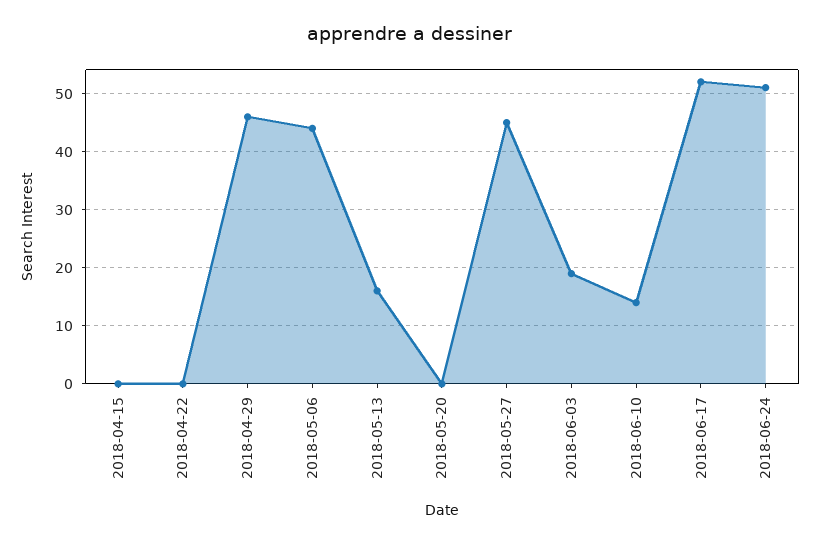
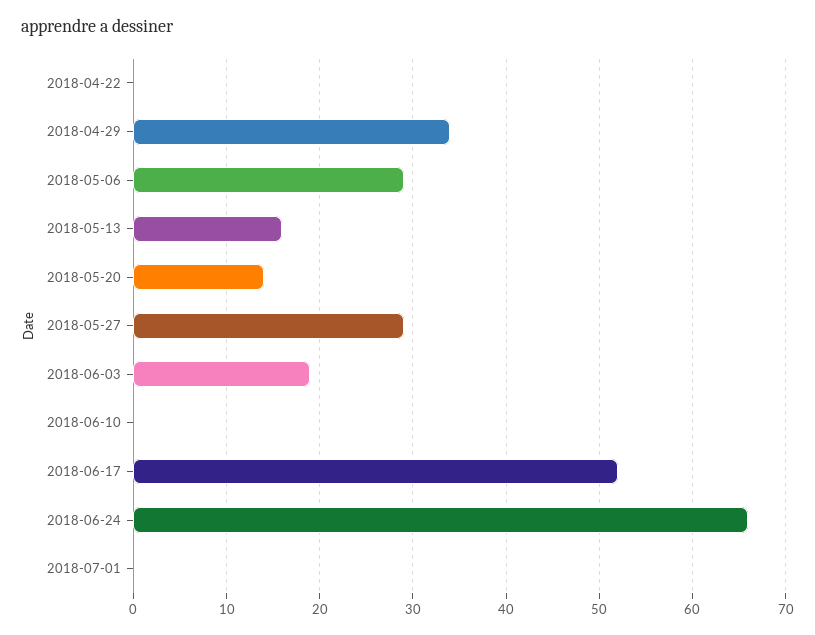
2018-04-15: 0 -> none
2018-04-29: 45 -> 34
2018-05-06: 45 -> 29
2018-05-20: 0 -> 14
2018-05-27: 45 -> 29
2018-06-10: 15 -> 0
2018-06-24: 50 -> 66
2018-07-01: none -> 0

